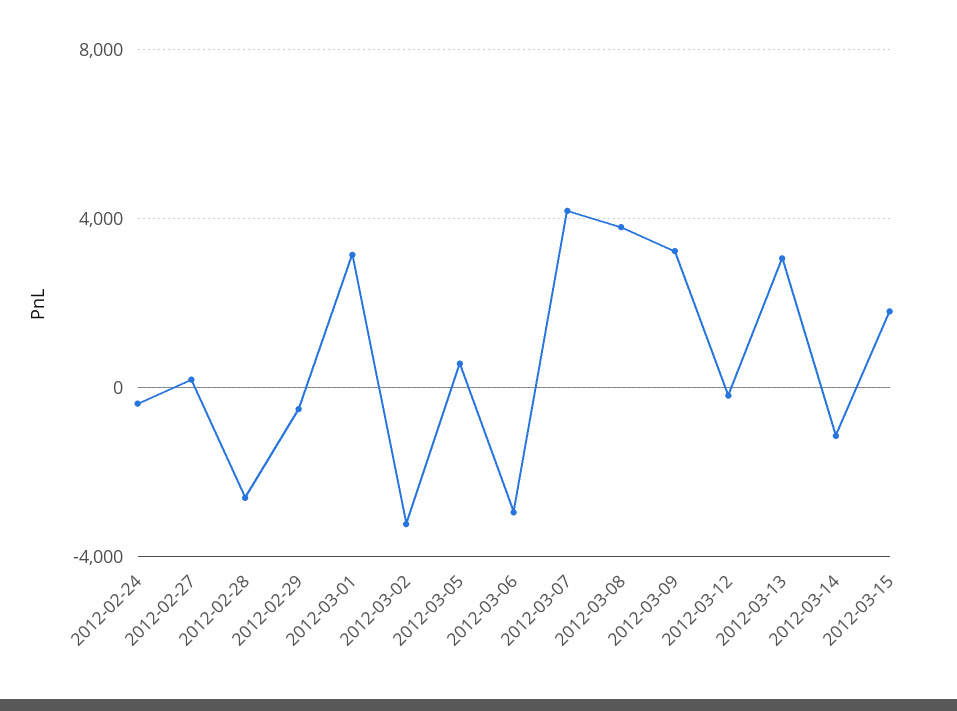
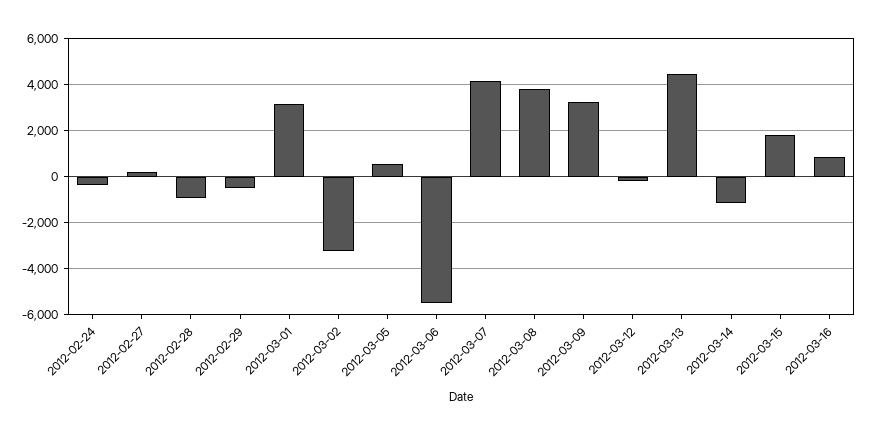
2012-02-28: -2500 -> -1000
2012-03-06: -3000 -> -5500
2012-03-13: 3000 -> 4500
2012-03-16: none -> 1000

